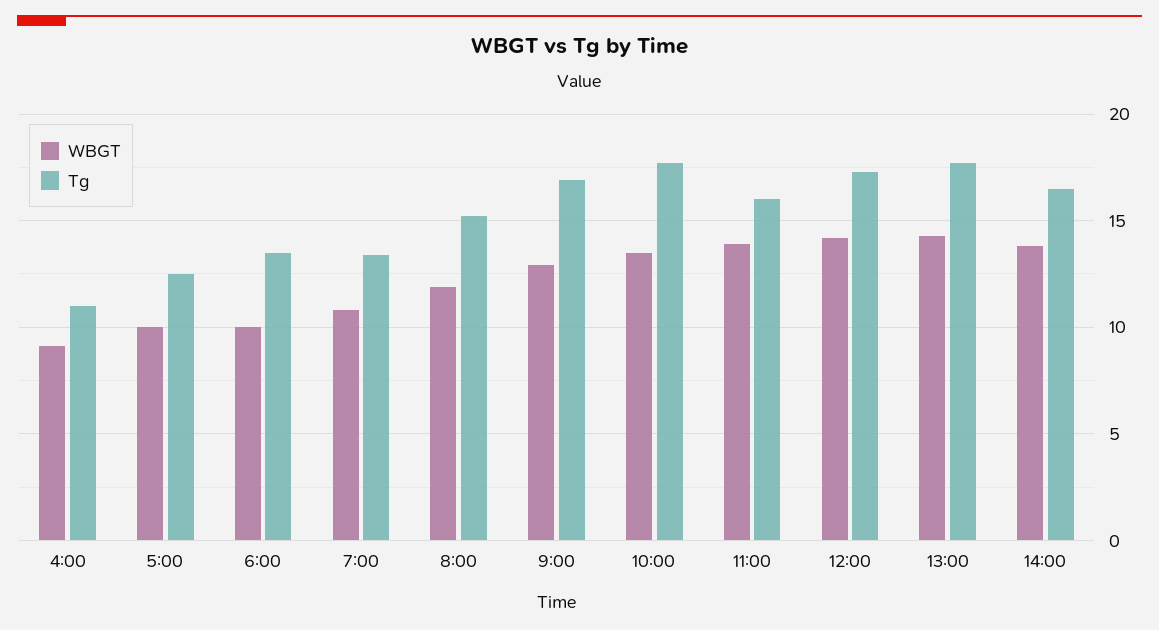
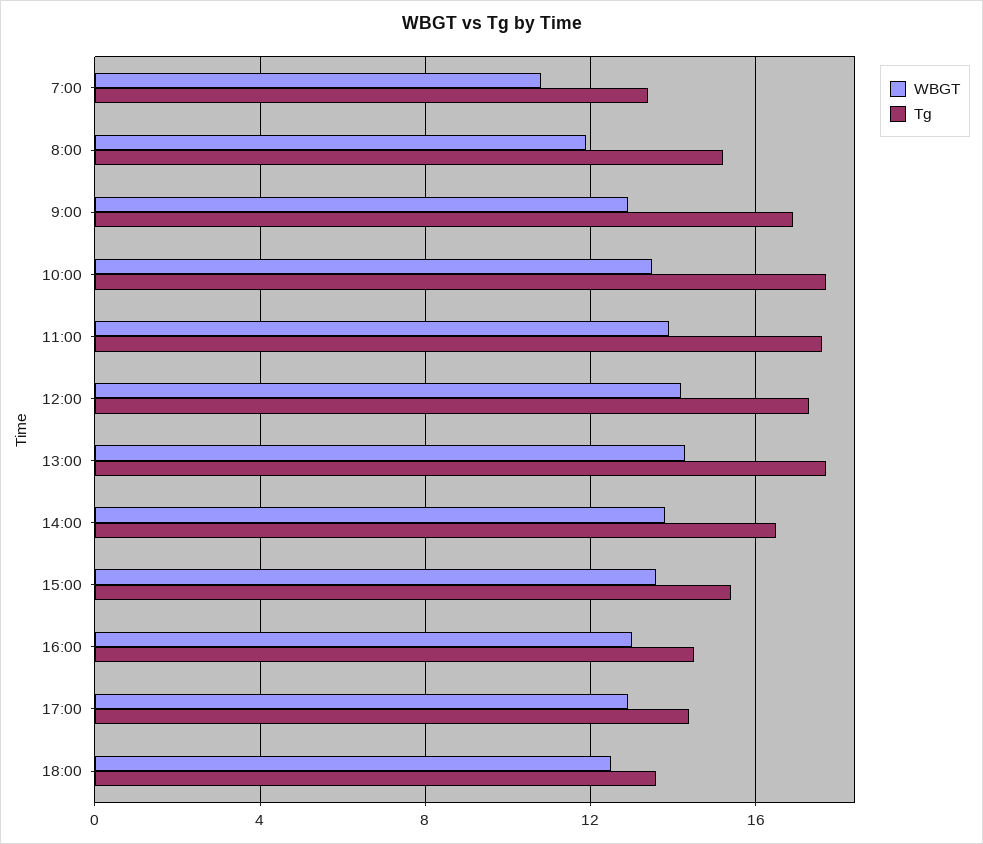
WBGT, 4:00: 9 -> none
Tg, 4:00: 11 -> none
WBGT, 5:00: 10 -> none
Tg, 5:00: 12.5 -> none
WBGT, 6:00: 10 -> none
Tg, 6:00: 13.5 -> none
Tg, 11:00: 16 -> 17.5
WBGT, 15:00: none -> 13.5
Tg, 15:00: none -> 15.5
WBGT, 16:00: none -> 13
Tg, 16:00: none -> 14.5
WBGT, 17:00: none -> 13
Tg, 17:00: none -> 14.5
WBGT, 18:00: none -> 12.5
Tg, 18:00: none -> 13.5

